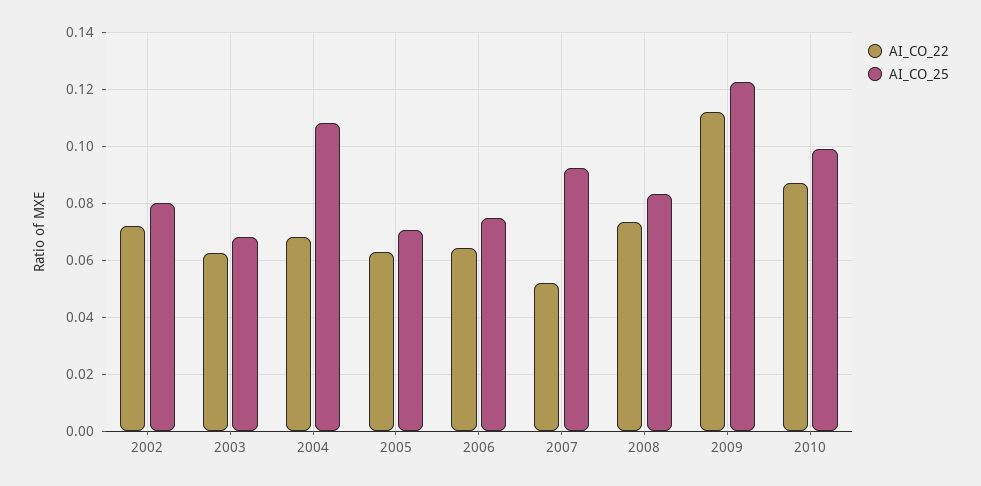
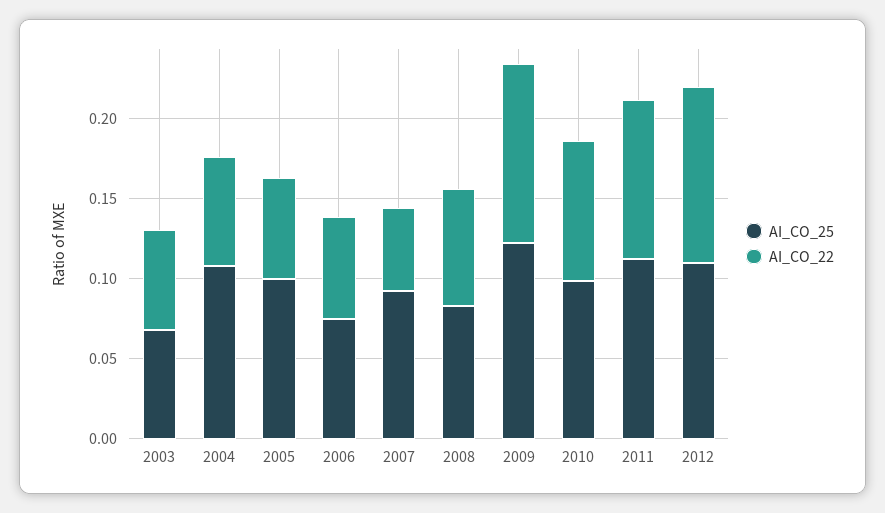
AI_CO_22, 2002: 0.0725 -> none
AI_CO_25, 2002: 0.08 -> none
AI_CO_25, 2005: 0.07 -> 0.1
AI_CO_25, 2011: none -> 0.11
AI_CO_22, 2011: none -> 0.1
AI_CO_25, 2012: none -> 0.11
AI_CO_22, 2012: none -> 0.11

